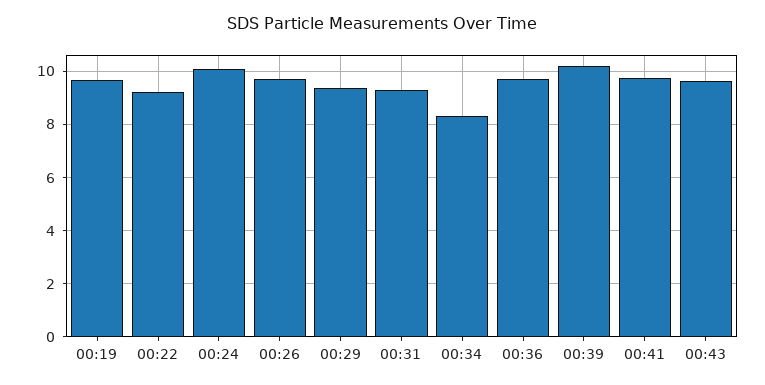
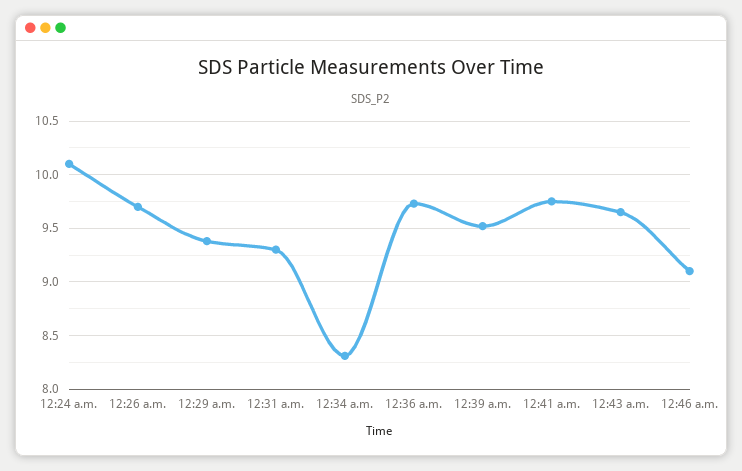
00:19: 9.75 -> none
00:22: 9.25 -> none
00:39: 10.25 -> 9.5
12:46 a.m.: none -> 9.1

